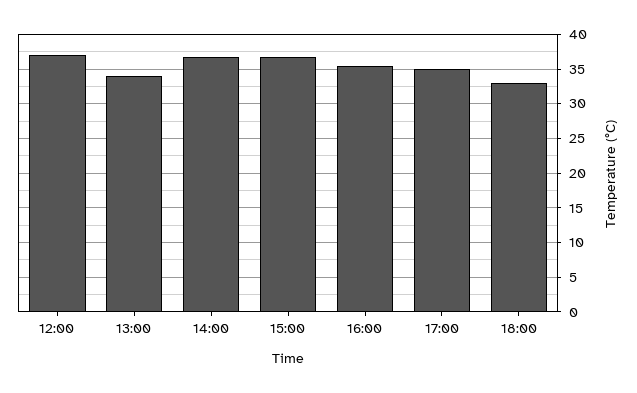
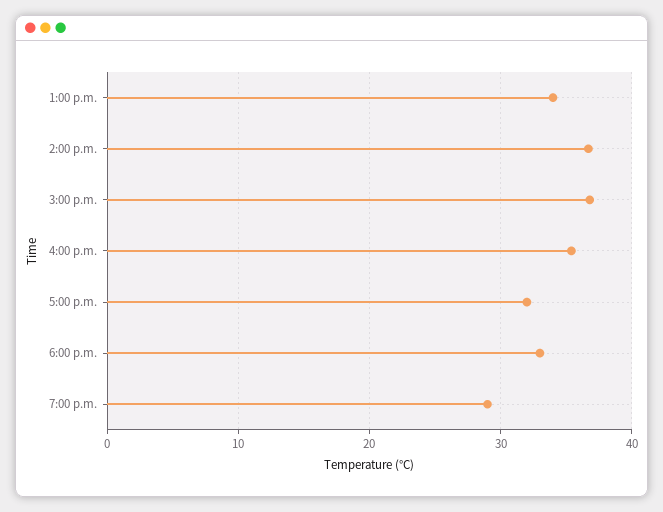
12:00: 37 -> none
17:00: 35 -> 32
7:00 p.m.: none -> 29

